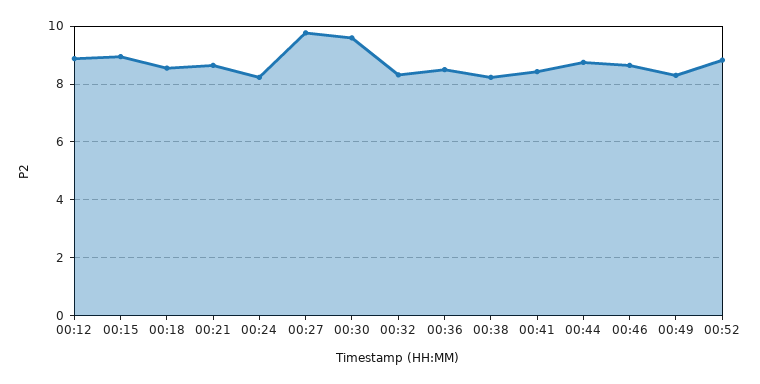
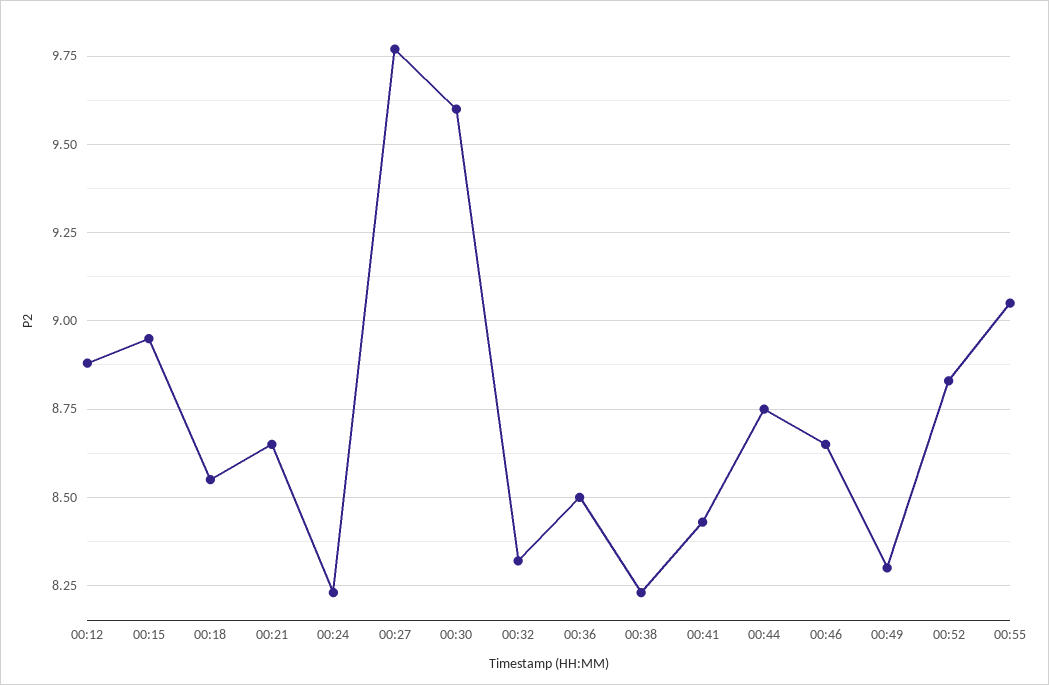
00:55: none -> 9.05

